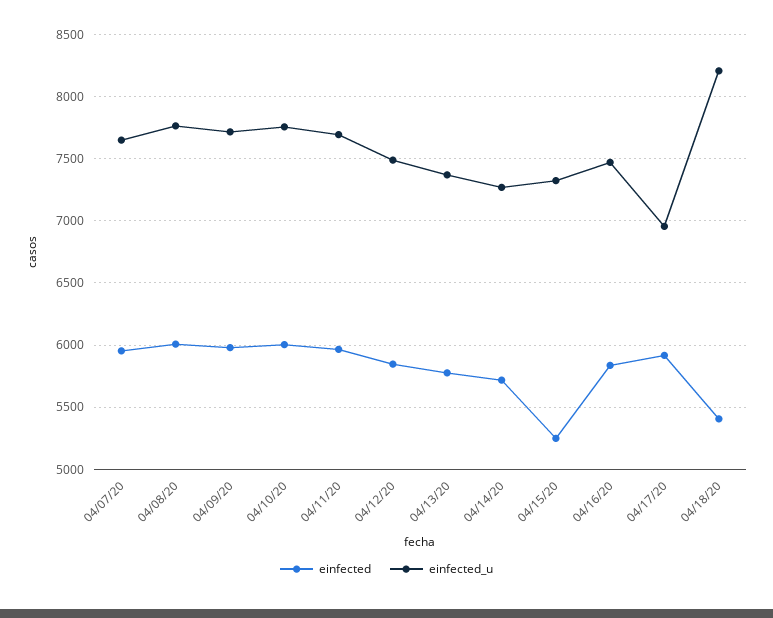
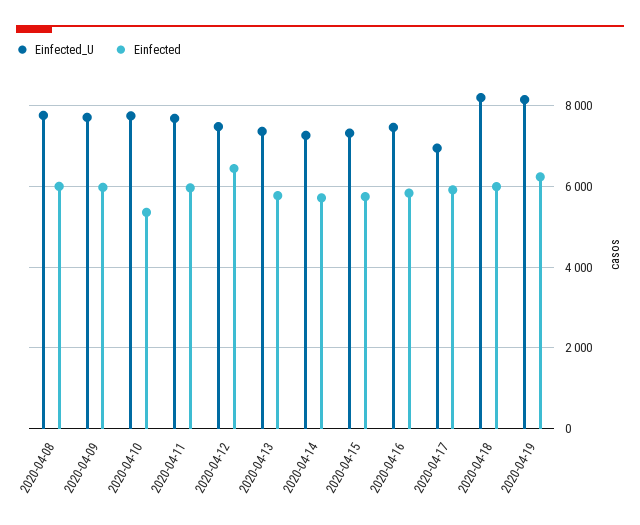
einfected, 04/07/20: 5950 -> none
einfected_u, 04/07/20: 7650 -> none
einfected, 04/10/20: 6000 -> 5400
einfected, 04/12/20: 5850 -> 6400
einfected, 04/15/20: 5250 -> 5800
einfected, 04/18/20: 5400 -> 6000
einfected_u, 2020-04-19: none -> 8200
einfected, 2020-04-19: none -> 6200

